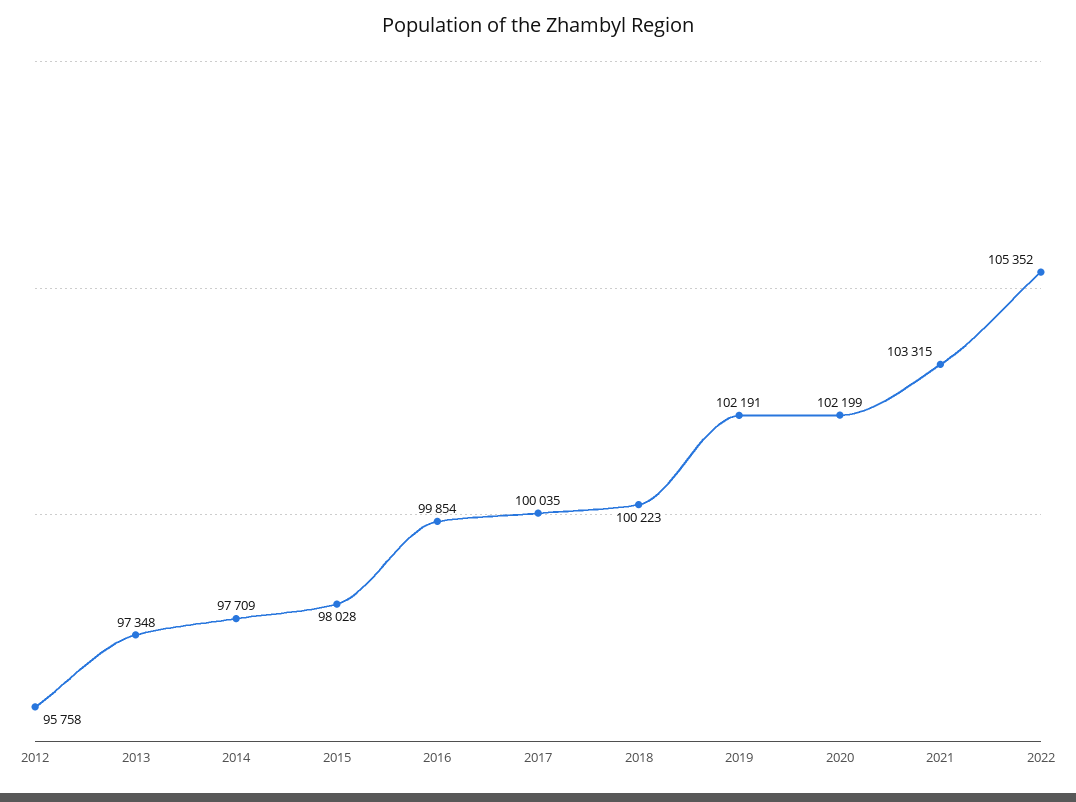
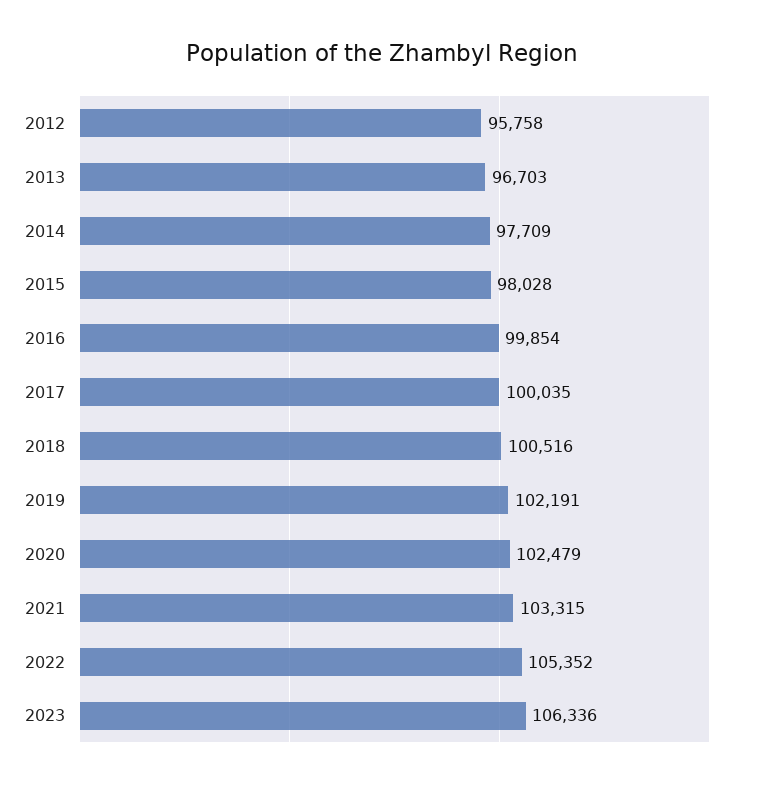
2013: 97348 -> 96703
2018: 100223 -> 100516
2020: 102199 -> 102479
2023: none -> 106336

